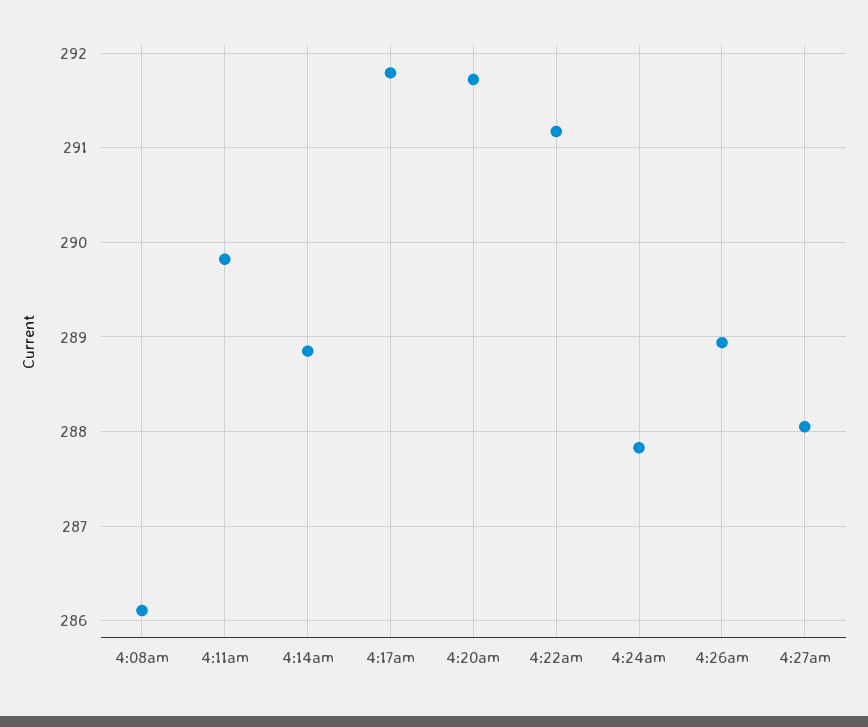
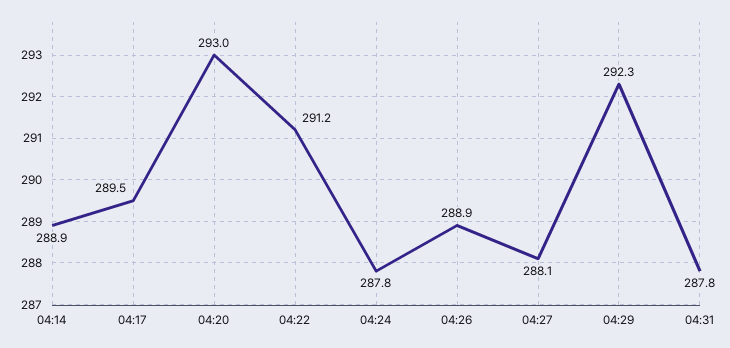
4:08am: 286.1 -> none
4:11am: 289.8 -> none
4:17am: 291.8 -> 289.5
4:20am: 291.7 -> 293
04:29: none -> 292.3
04:31: none -> 287.8

